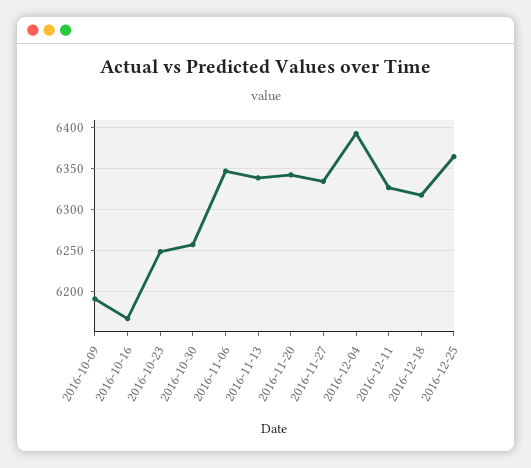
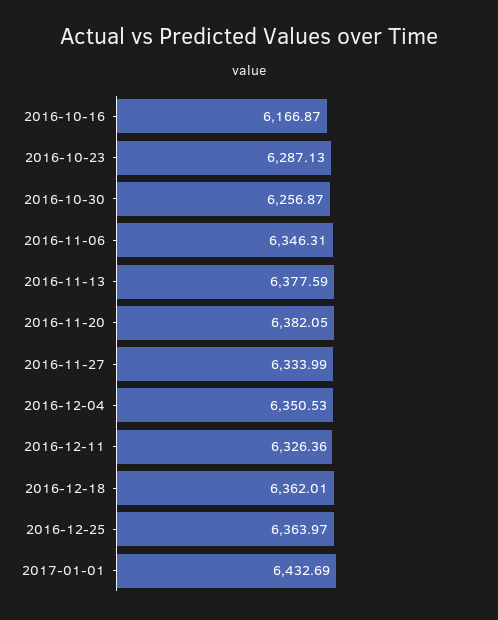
2016-10-09: 6190 -> none
2016-10-23: 6250 -> 6287.13
2016-11-13: 6340 -> 6377.59
2016-11-20: 6340 -> 6382.05
2016-12-04: 6390 -> 6350.53
2016-12-18: 6320 -> 6362.01
2017-01-01: none -> 6432.69

